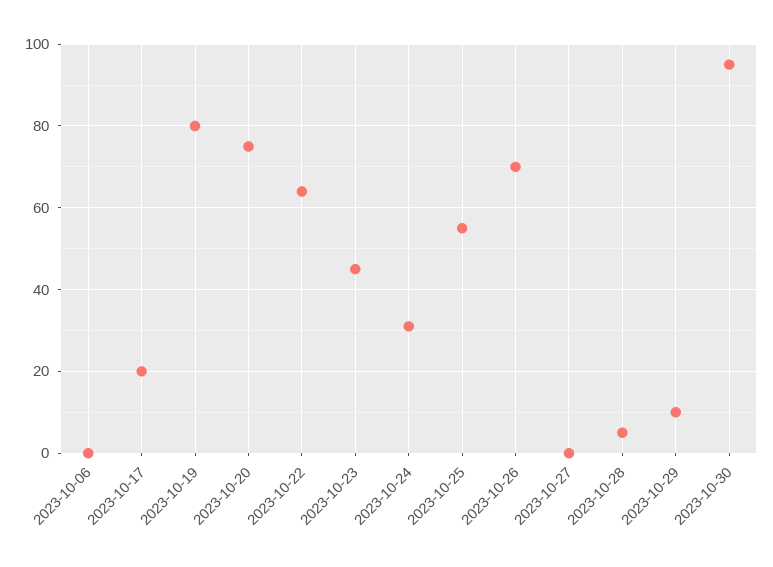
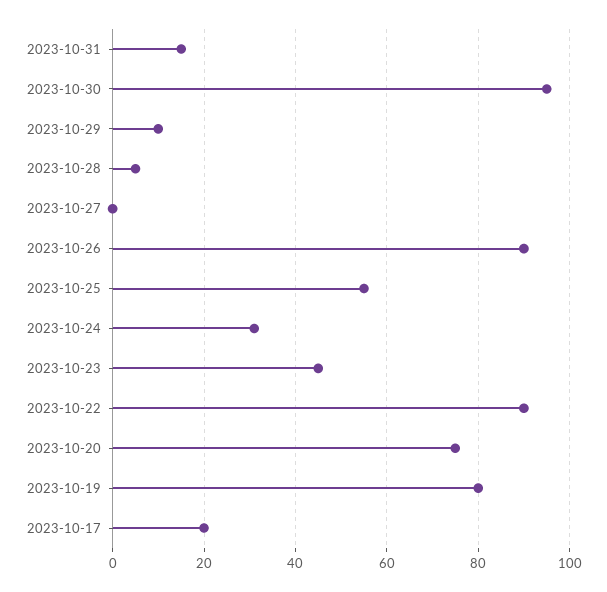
2023-10-06: 0 -> none
2023-10-22: 65 -> 90
2023-10-26: 70 -> 90
2023-10-31: none -> 15

